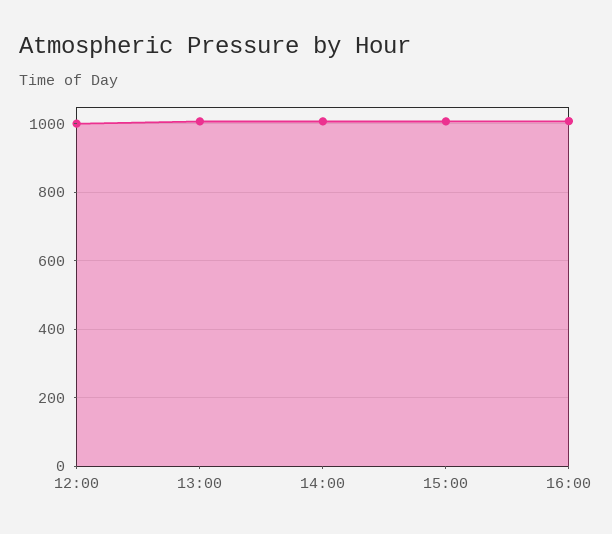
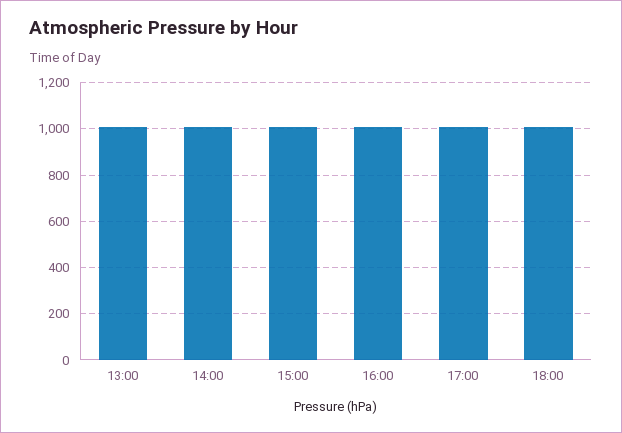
12:00: 1000 -> none
17:00: none -> 1000
18:00: none -> 1000

